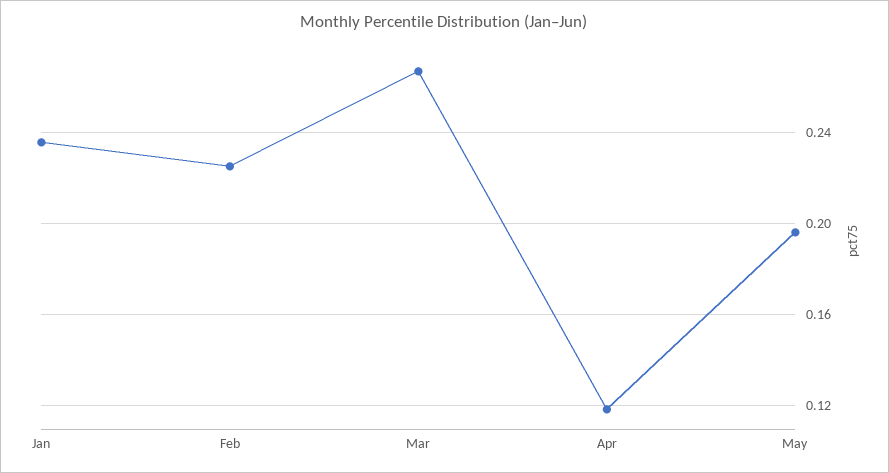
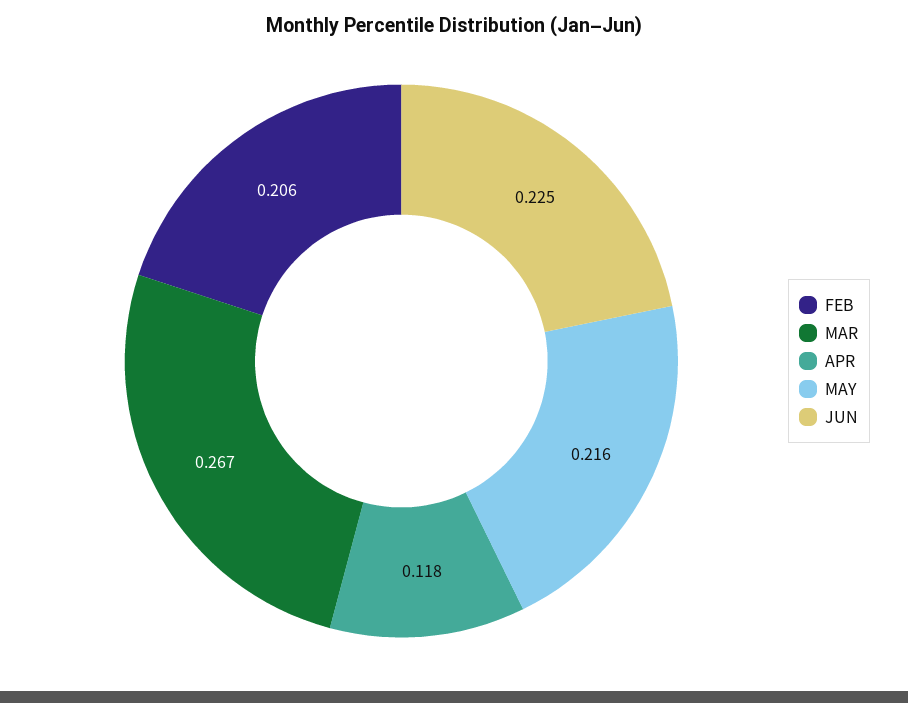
Jan: 0.235 -> none
Feb: 0.225 -> 0.206
May: 0.195 -> 0.216
JUN: none -> 0.225

